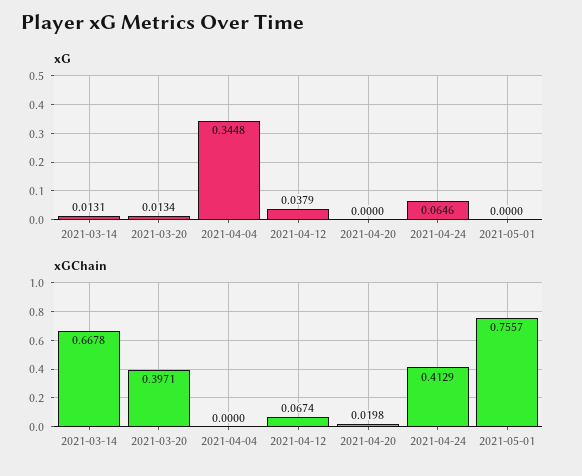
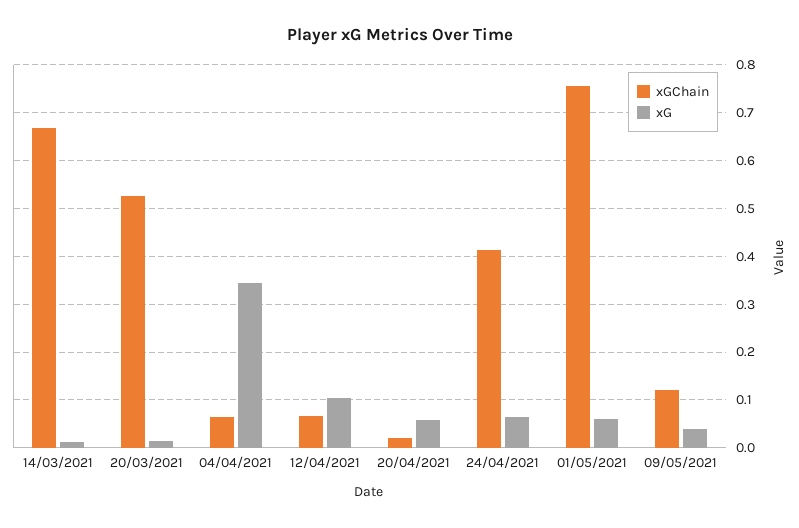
xG, 2021-04-12: 0.0379 -> 0.1
xG, 2021-04-20: 0 -> 0.06
xG, 2021-05-01: 0 -> 0.06
xGChain, 2021-03-20: 0.3971 -> 0.52
xGChain, 2021-04-04: 0 -> 0.06
xGChain, 09/05/2021: none -> 0.12
xG, 09/05/2021: none -> 0.04

